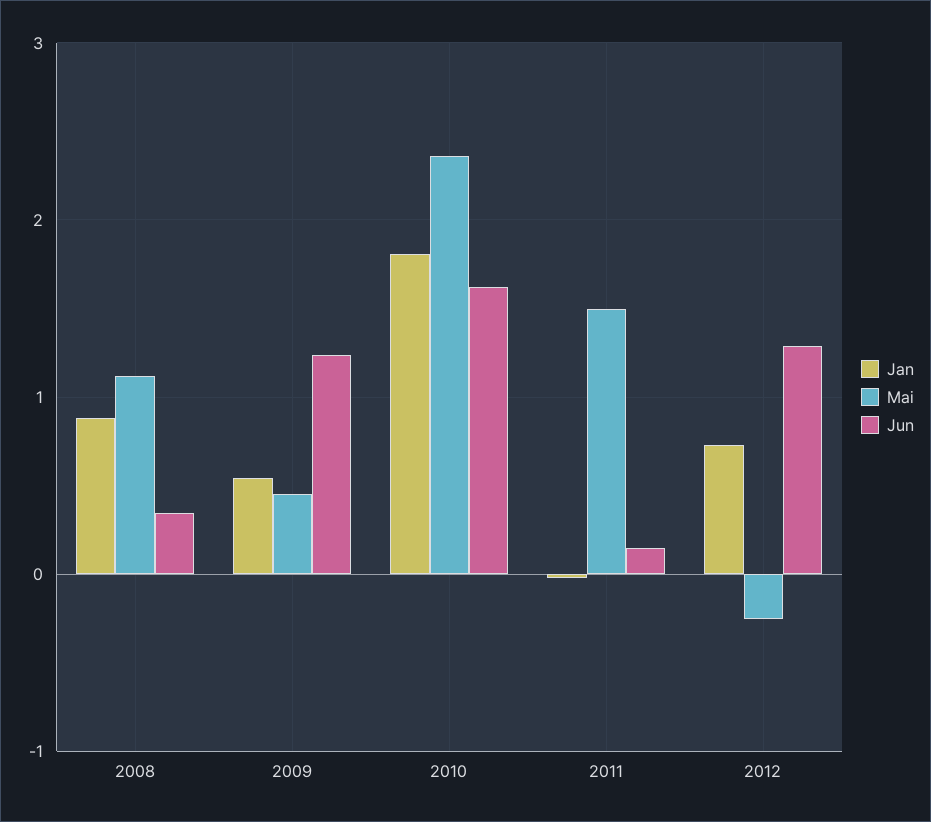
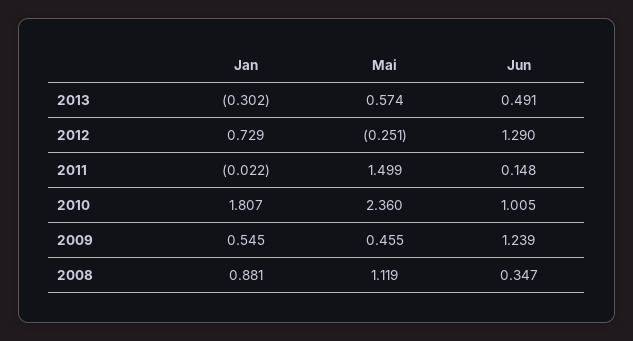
Jun, 2010: 1.6 -> 1.005
Jan, 2013: none -> -0.302
Mai, 2013: none -> 0.574
Jun, 2013: none -> 0.491

